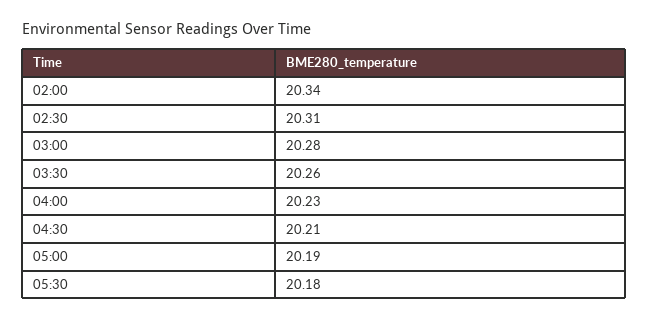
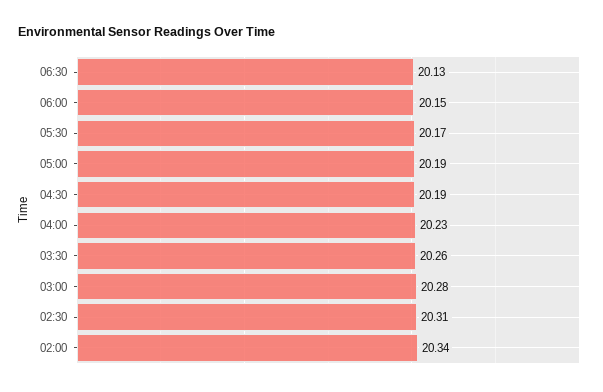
04:30: 20.21 -> 20.19
05:30: 20.18 -> 20.17
06:30: none -> 20.13
06:00: none -> 20.15

